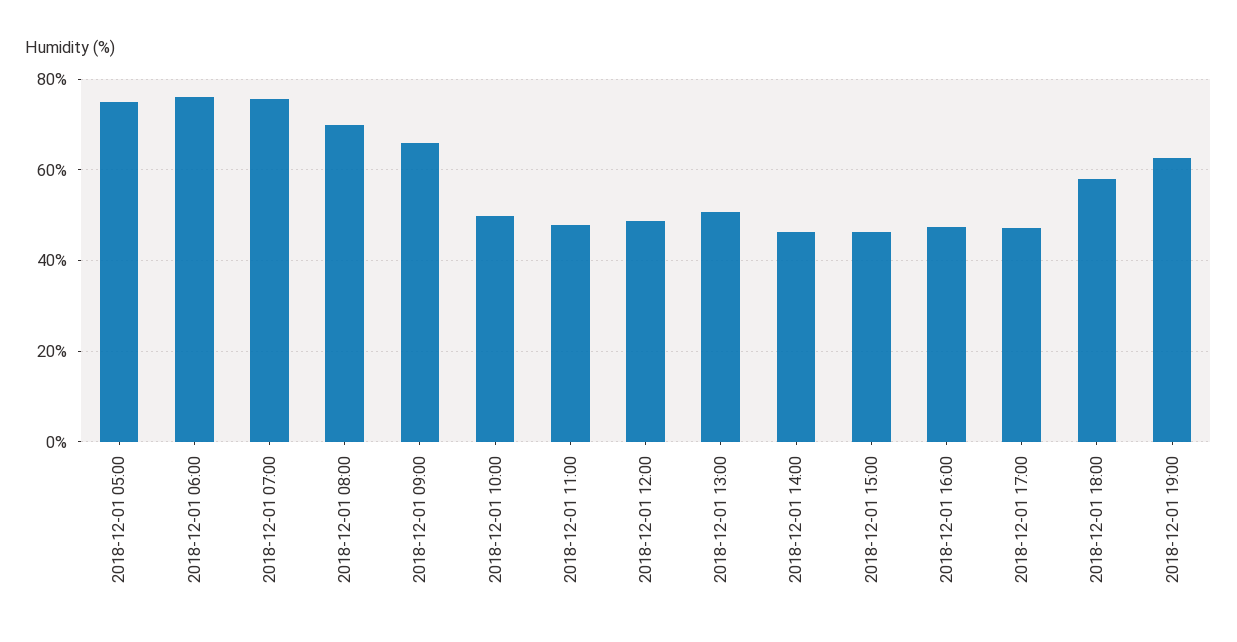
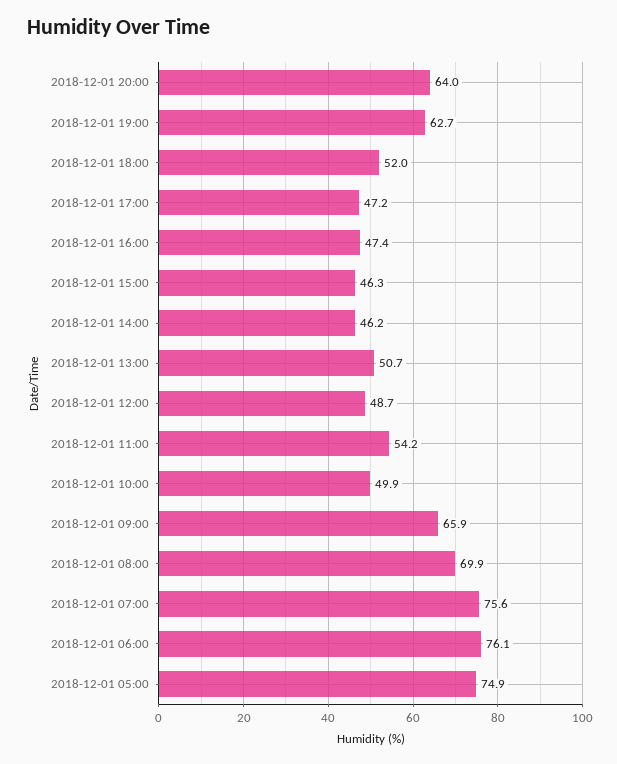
2018-12-01 11:00: 48 -> 54.2
2018-12-01 18:00: 58 -> 52
2018-12-01 20:00: none -> 64

